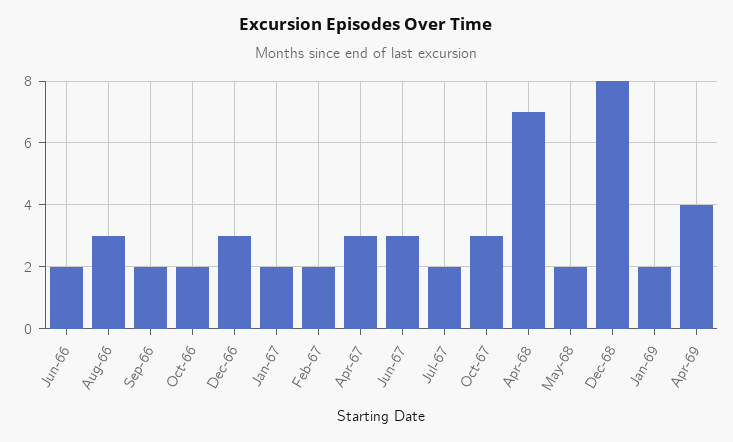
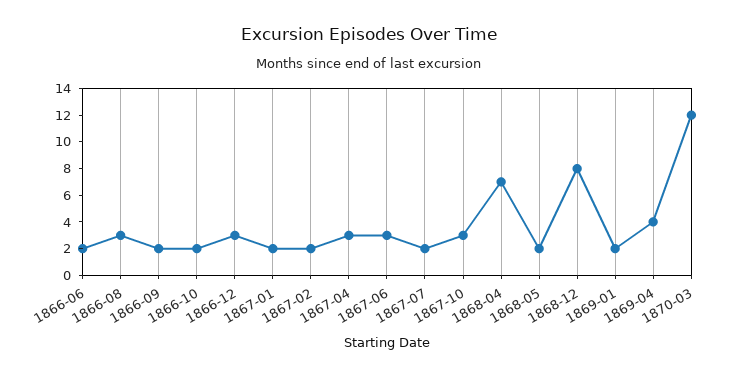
1870-03: none -> 12

